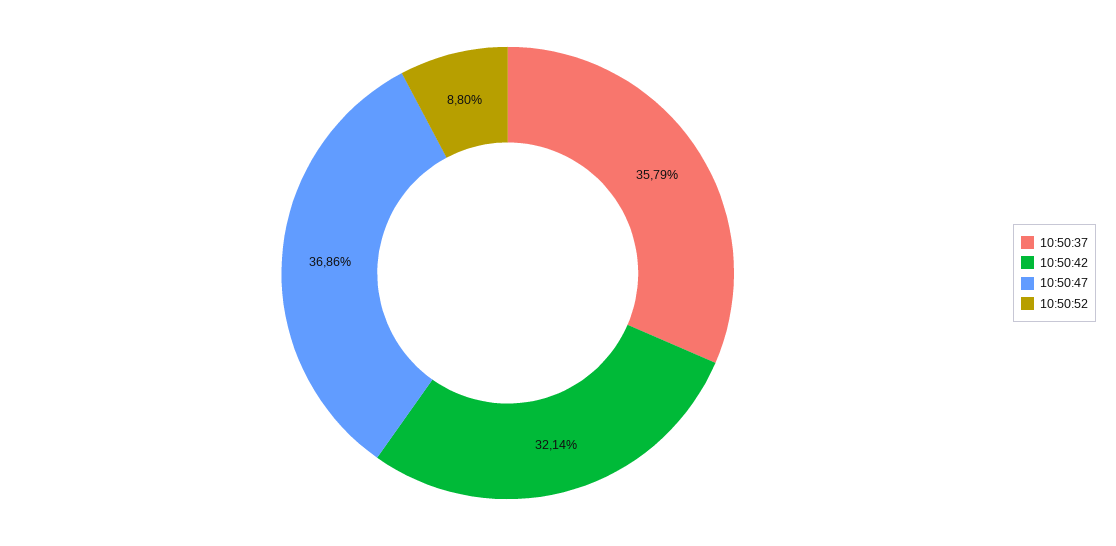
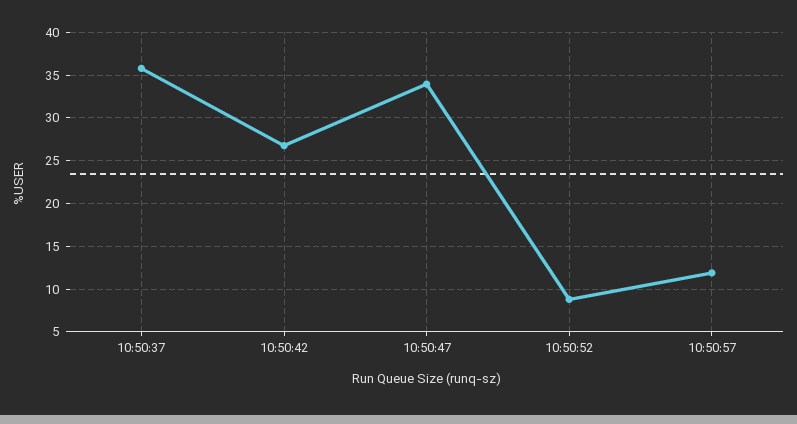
10:50:42: 32.14 -> 27
10:50:47: 36.86 -> 34
10:50:57: none -> 12

